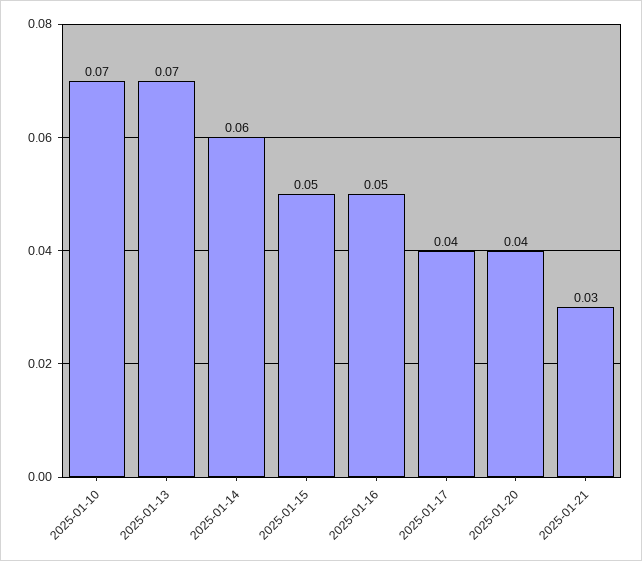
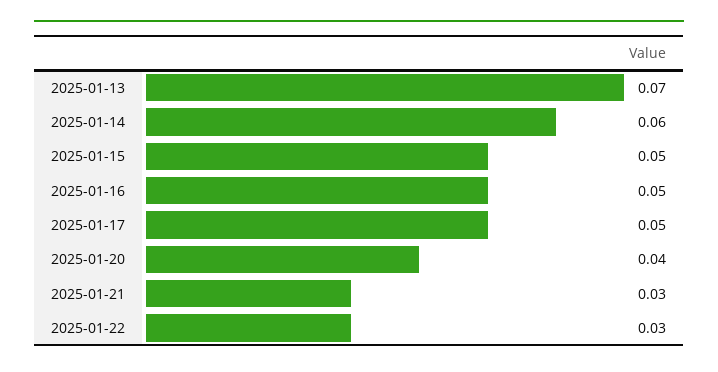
2025-01-10: 0.07 -> none
2025-01-17: 0.04 -> 0.05
2025-01-22: none -> 0.03

